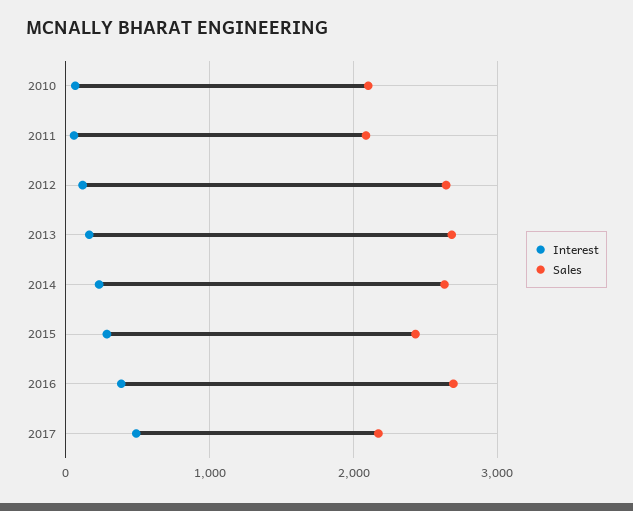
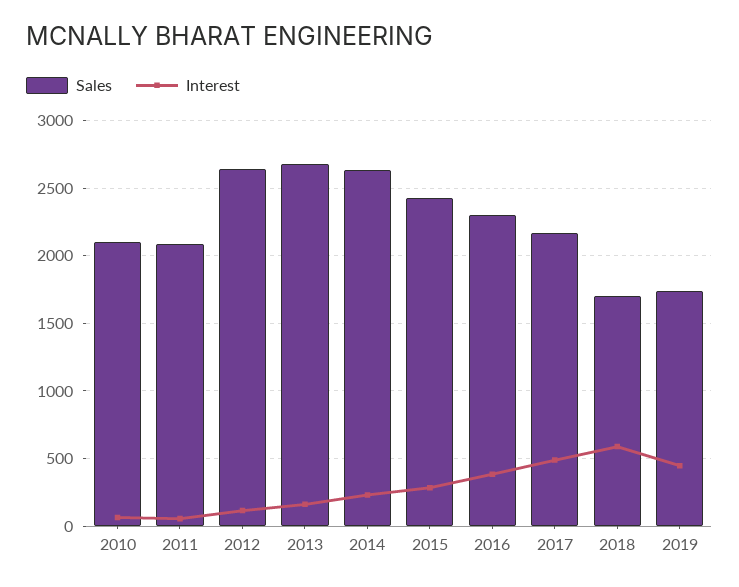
Sales, 2016: 2700 -> 2300
Sales, 2018: none -> 1700
Interest, 2018: none -> 600
Sales, 2019: none -> 1750
Interest, 2019: none -> 450

